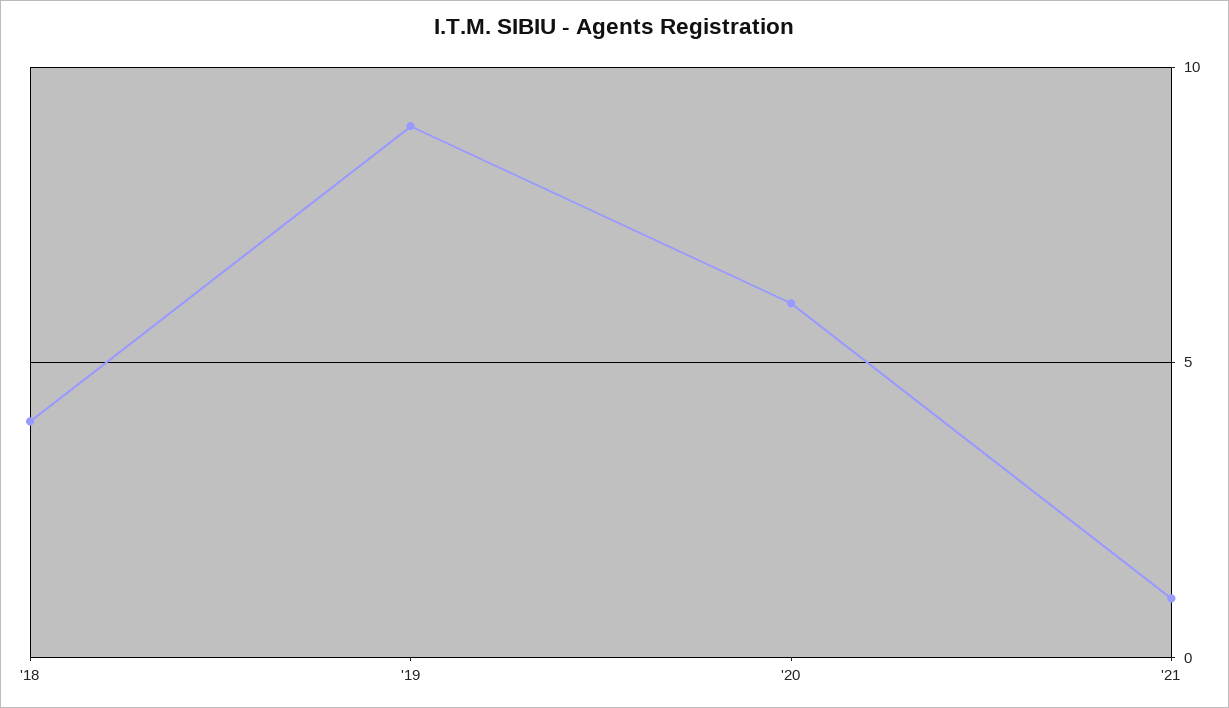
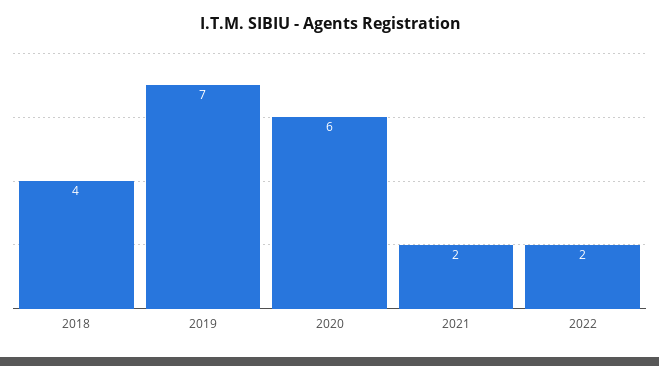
'19: 9 -> 7
'21: 1 -> 2
2022: none -> 2

